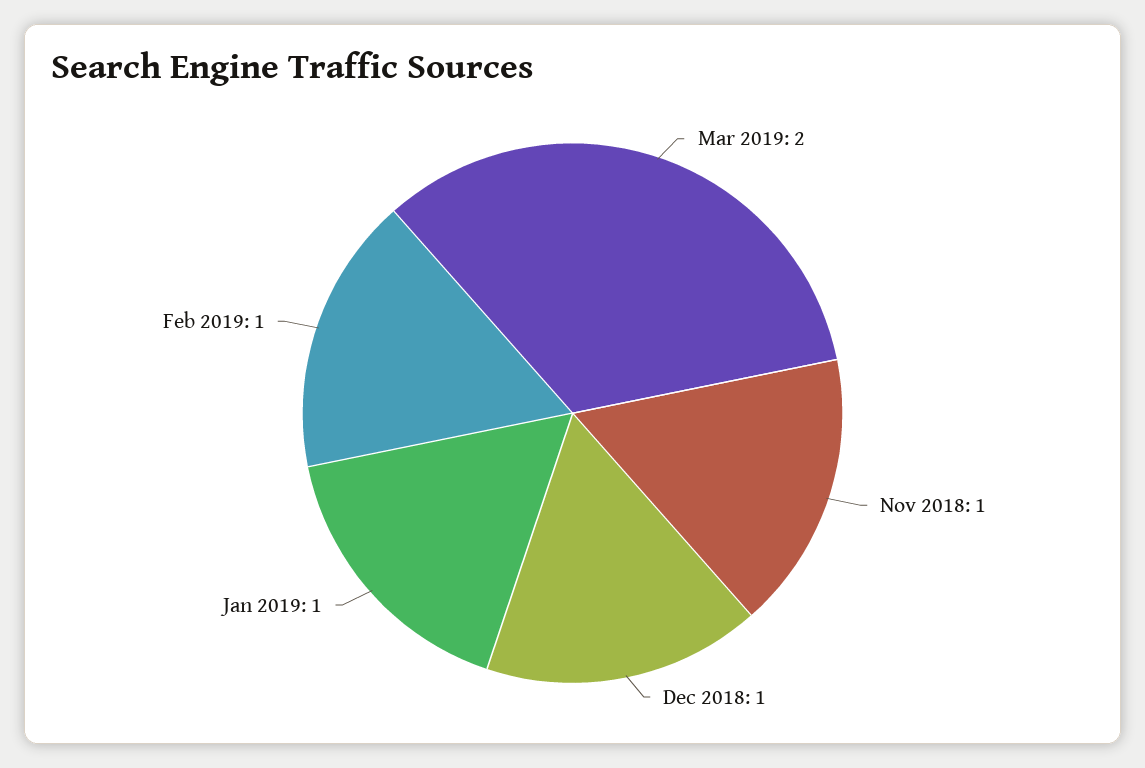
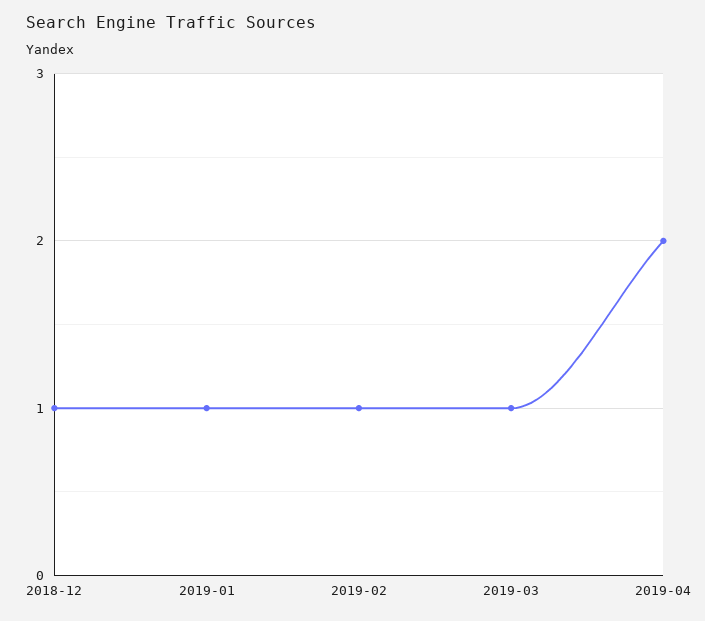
Mar 2019: 2 -> 1
Nov 2018: 1 -> none
2019-04: none -> 2

